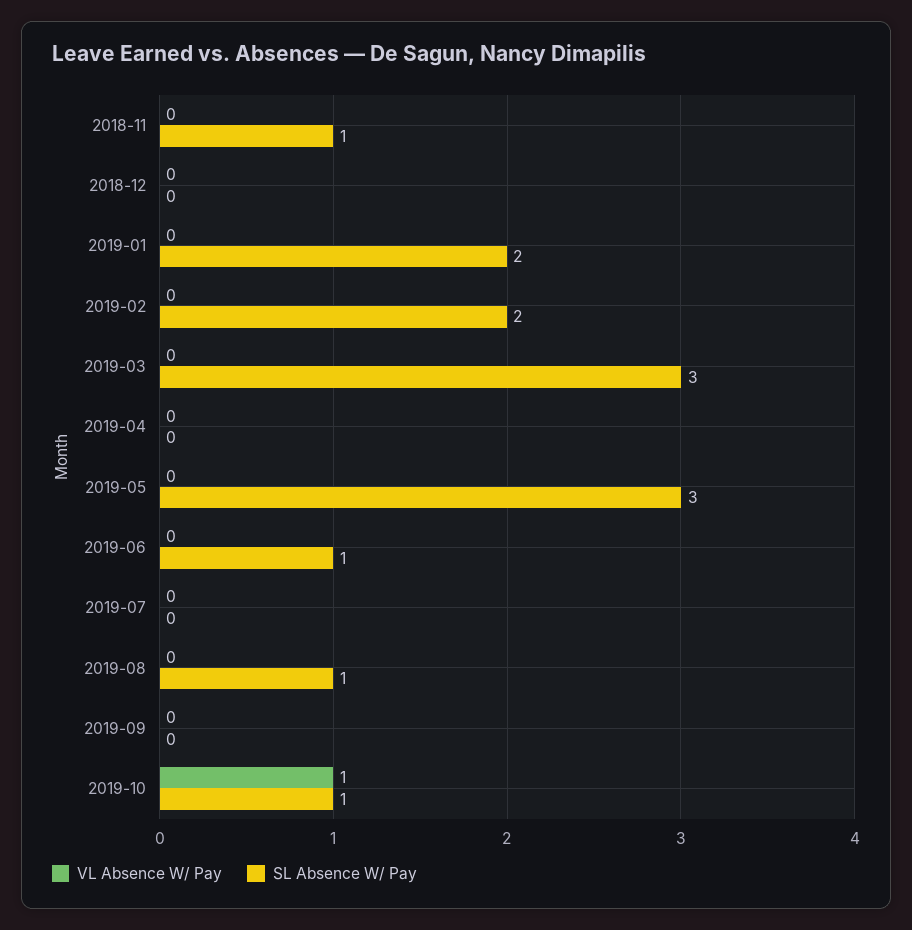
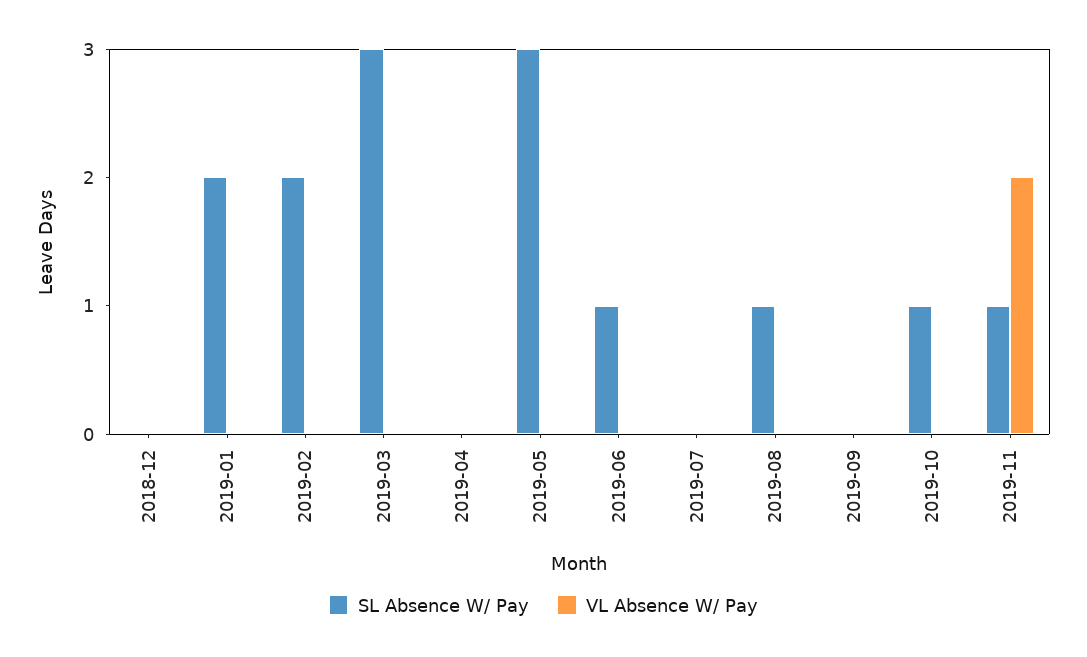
VL Absence W/ Pay, 2018-11: 0 -> none
SL Absence W/ Pay, 2018-11: 1 -> none
VL Absence W/ Pay, 2019-10: 1 -> 0
SL Absence W/ Pay, 2019-11: none -> 1
VL Absence W/ Pay, 2019-11: none -> 2

